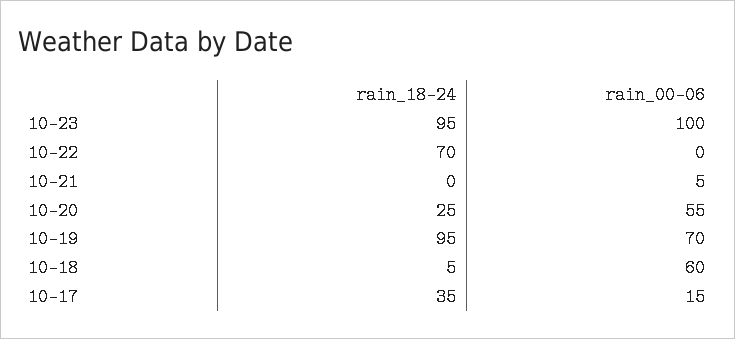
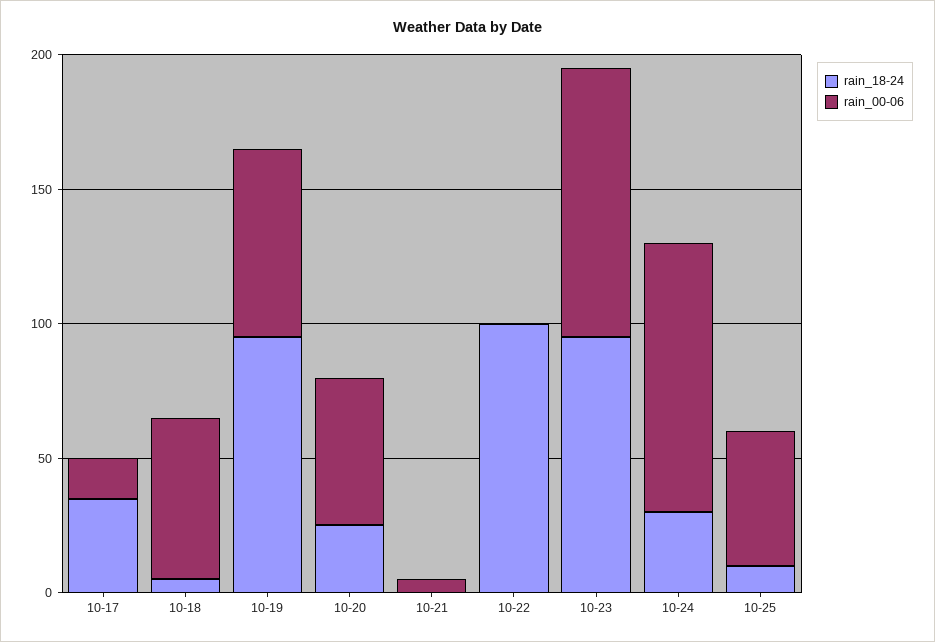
rain_18-24, 10-22: 70 -> 100
rain_18-24, 10-24: none -> 30
rain_00-06, 10-24: none -> 100
rain_18-24, 10-25: none -> 10
rain_00-06, 10-25: none -> 50

